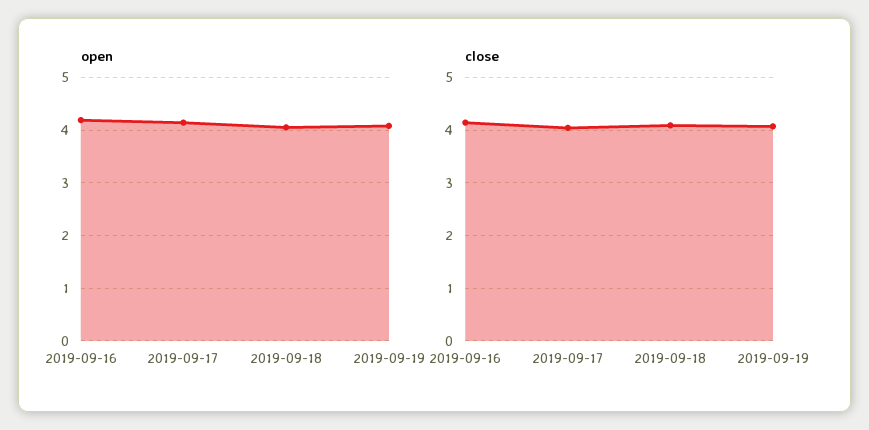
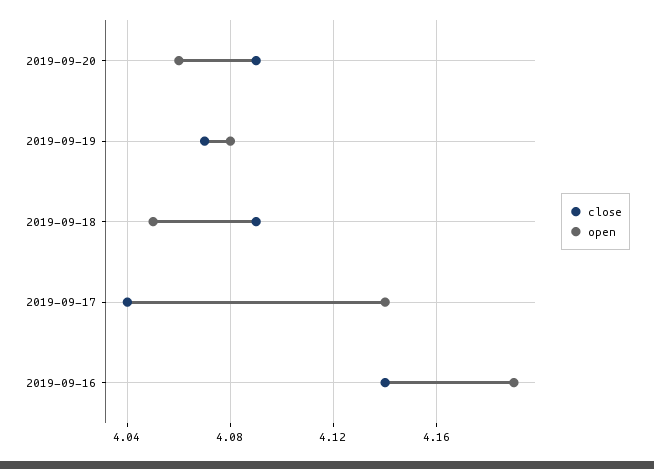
close, 2019-09-20: none -> 4.09
open, 2019-09-20: none -> 4.06

